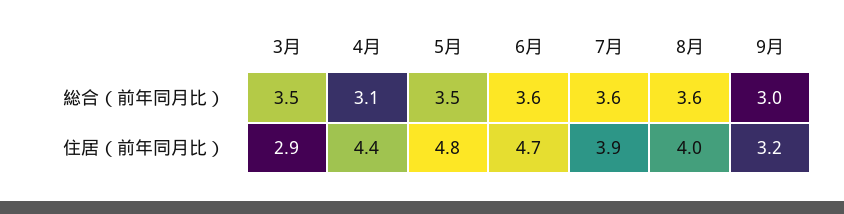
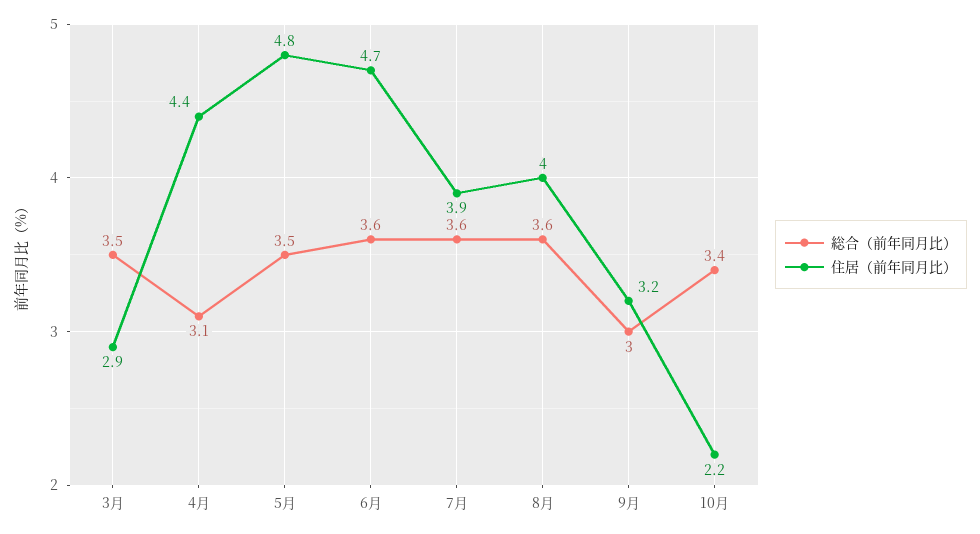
総合（前年同月比）, 10月: none -> 3.4
住居（前年同月比）, 10月: none -> 2.2

